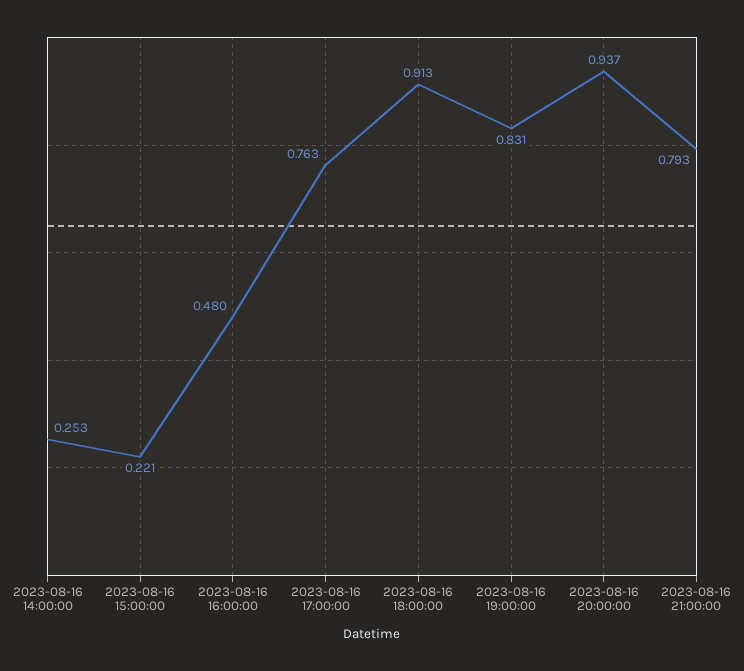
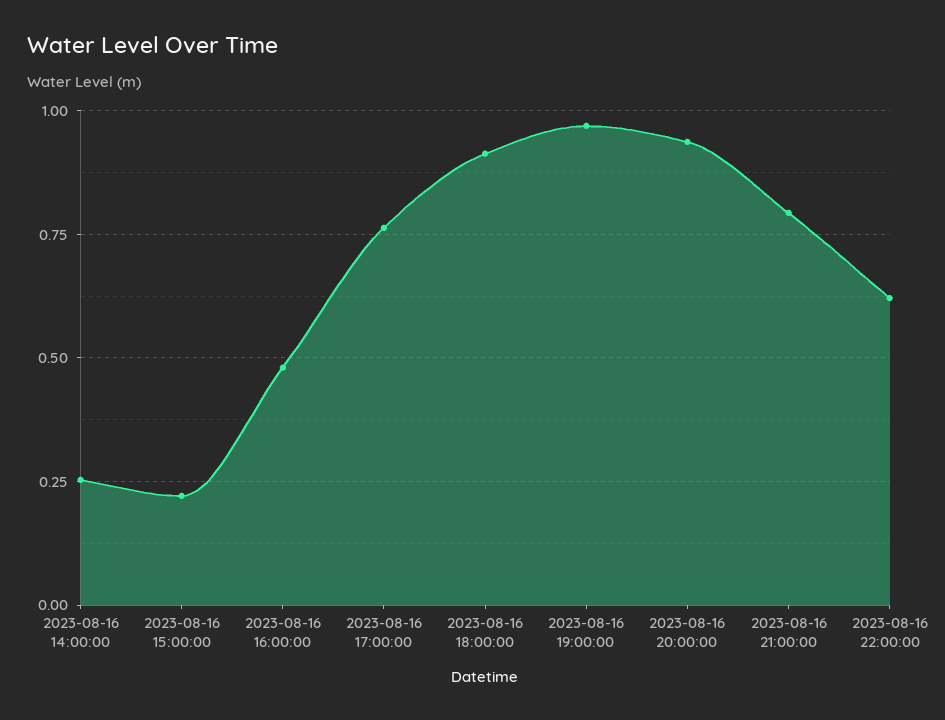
2023-08-16 19:00:00: 0.831 -> 0.975
2023-08-16 22:00:00: none -> 0.625

